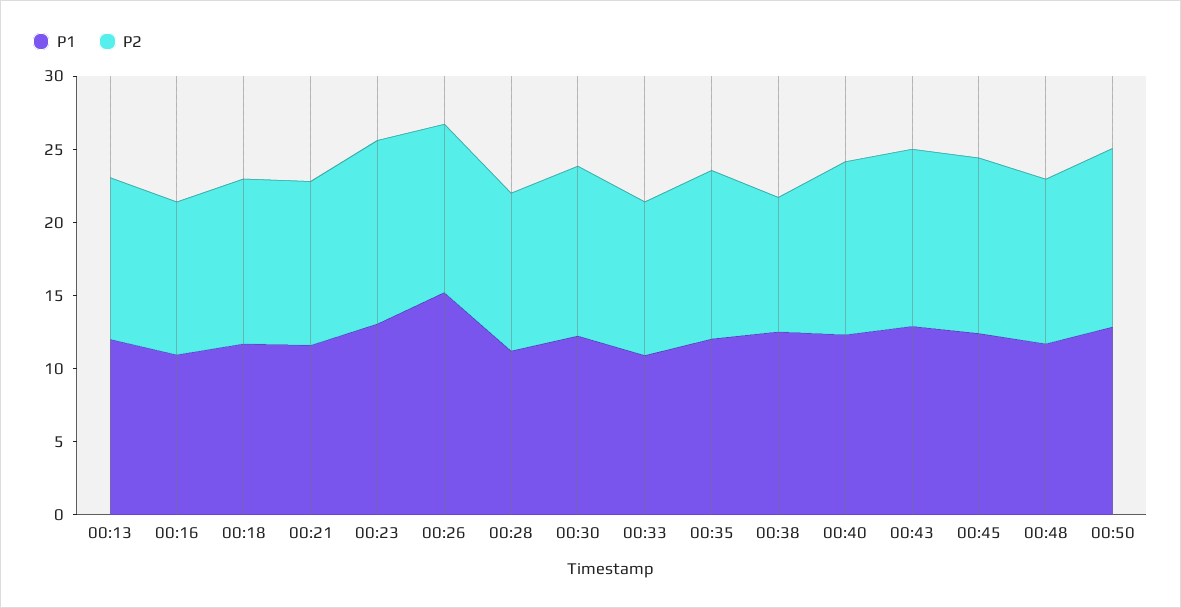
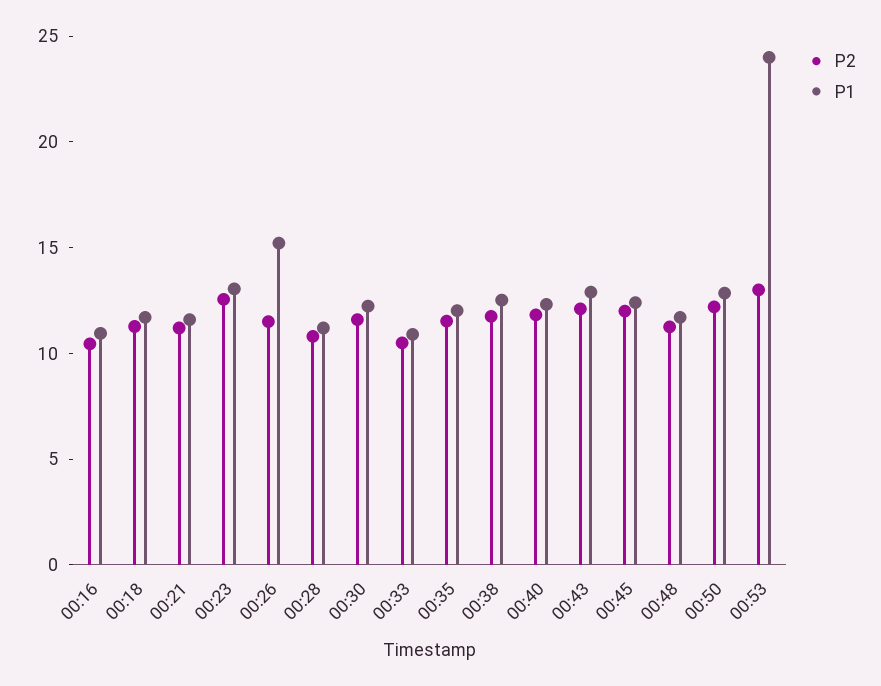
P1, 00:13: 12 -> none
P2, 00:13: 11 -> none
P2, 00:38: 9 -> 12
P2, 00:53: none -> 13
P1, 00:53: none -> 24

